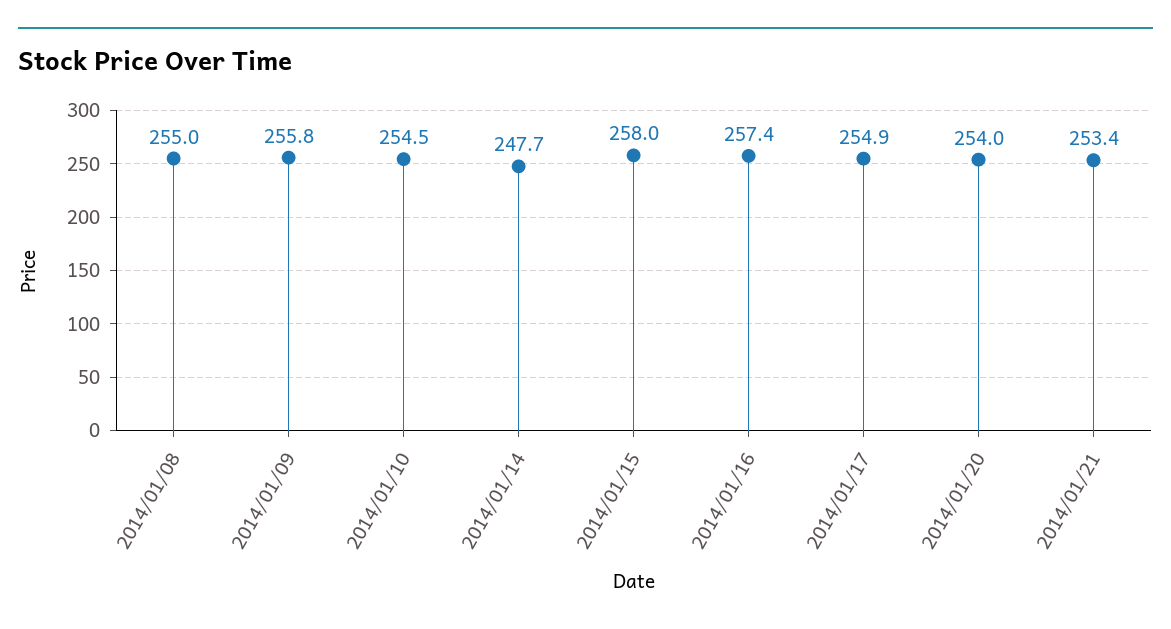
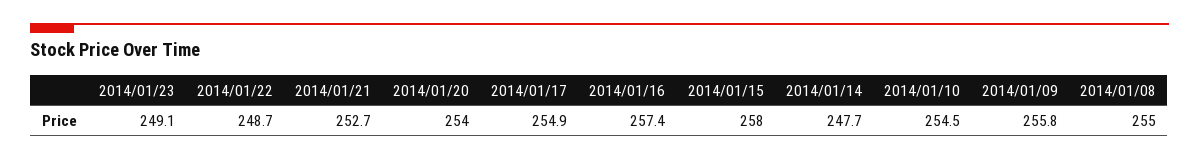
2014/01/21: 253.4 -> 252.7
2014/01/23: none -> 249.1
2014/01/22: none -> 248.7

